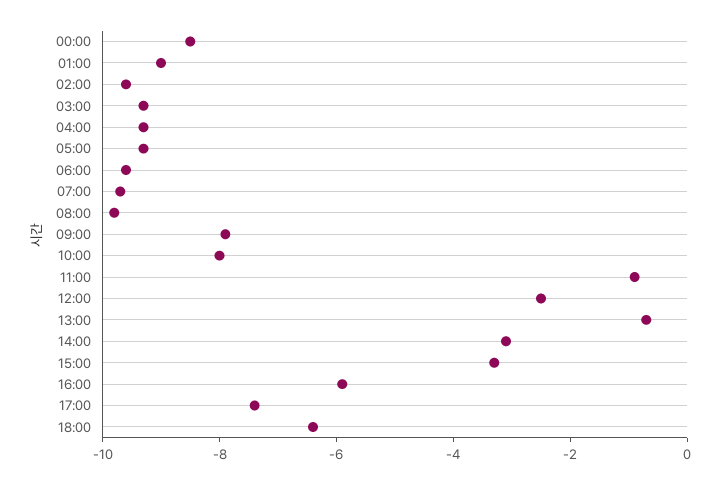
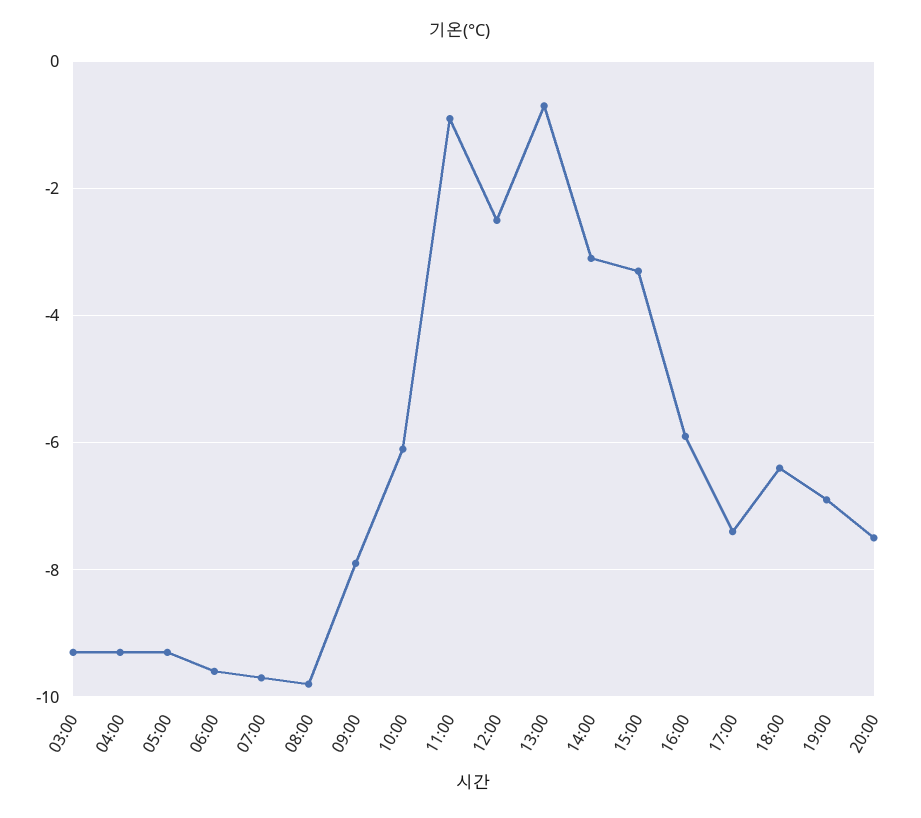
00:00: -8.5 -> none
01:00: -9 -> none
02:00: -9.5 -> none
10:00: -8 -> -6
19:00: none -> -7
20:00: none -> -7.5

